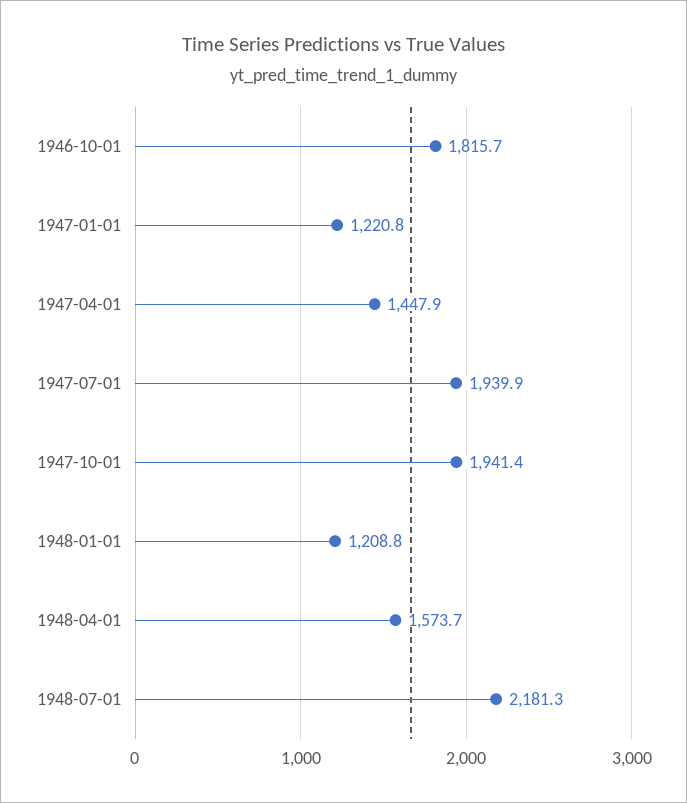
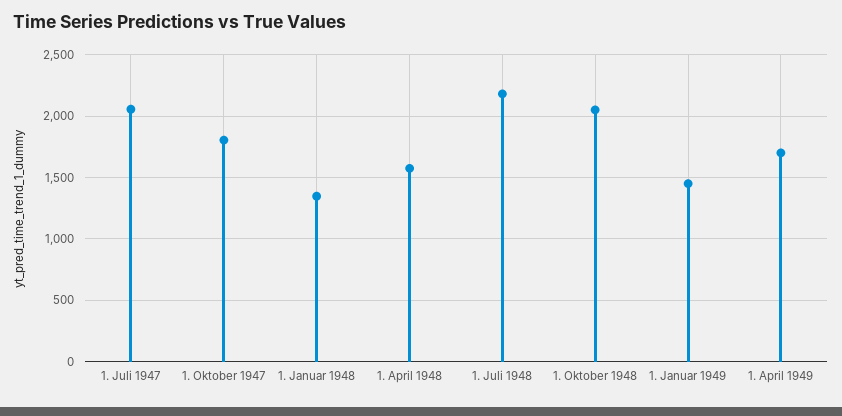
1946-10-01: 1815.7 -> none
1947-01-01: 1220.8 -> none
1947-04-01: 1447.9 -> none
1947-07-01: 1939.9 -> 2050
1947-10-01: 1941.4 -> 1800
1948-01-01: 1208.8 -> 1350
1. Oktober 1948: none -> 2050
1. Januar 1949: none -> 1450
1. April 1949: none -> 1700

